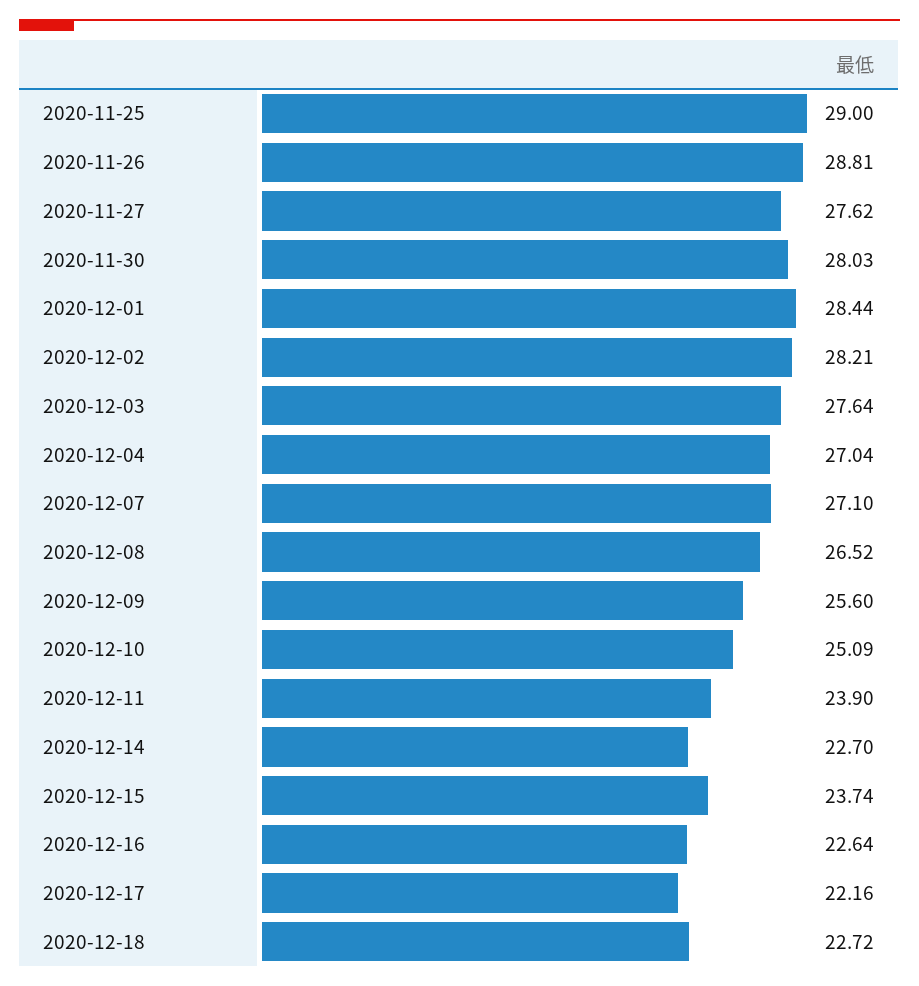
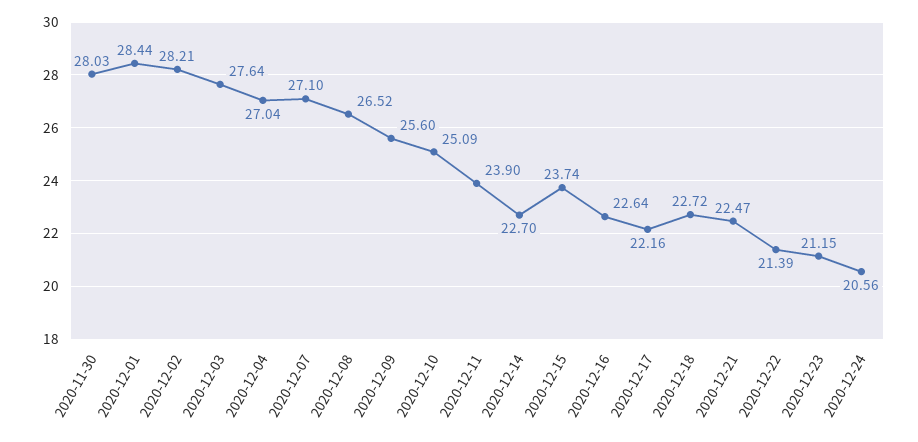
2020-11-25: 29 -> none
2020-11-26: 28.81 -> none
2020-11-27: 27.62 -> none
2020-12-21: none -> 22.47
2020-12-22: none -> 21.39
2020-12-23: none -> 21.15
2020-12-24: none -> 20.56

